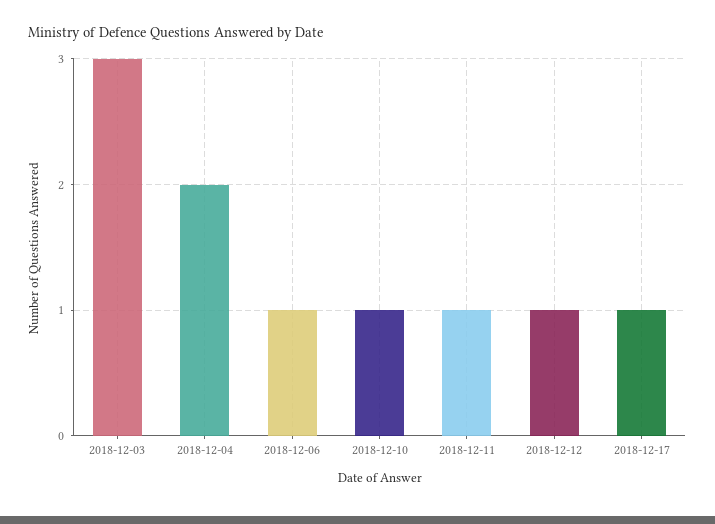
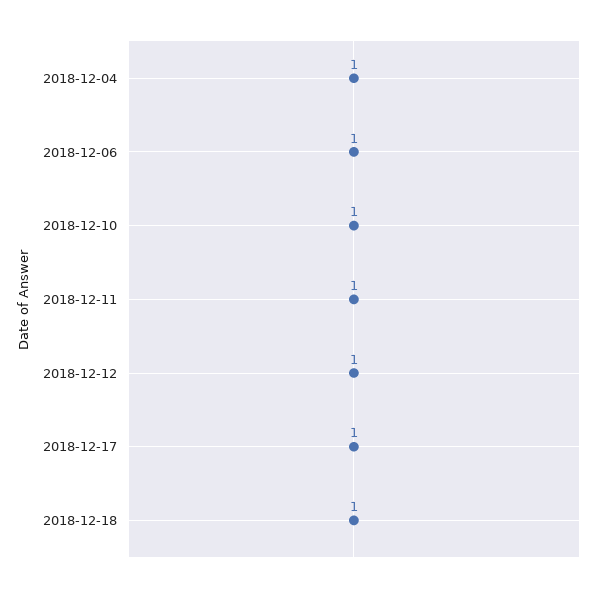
2018-12-03: 3 -> none
2018-12-04: 2 -> 1
2018-12-18: none -> 1

